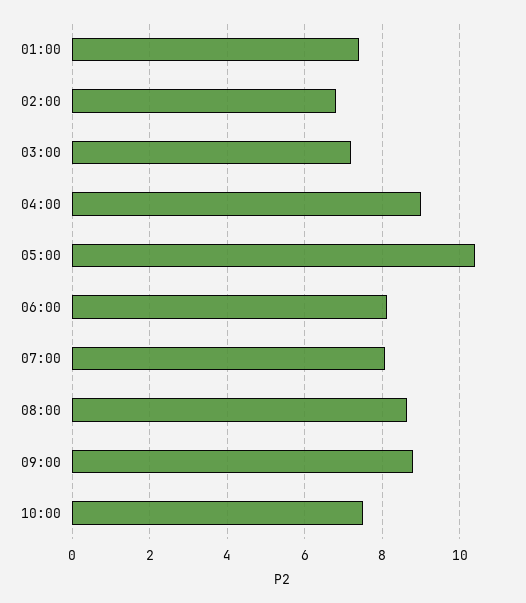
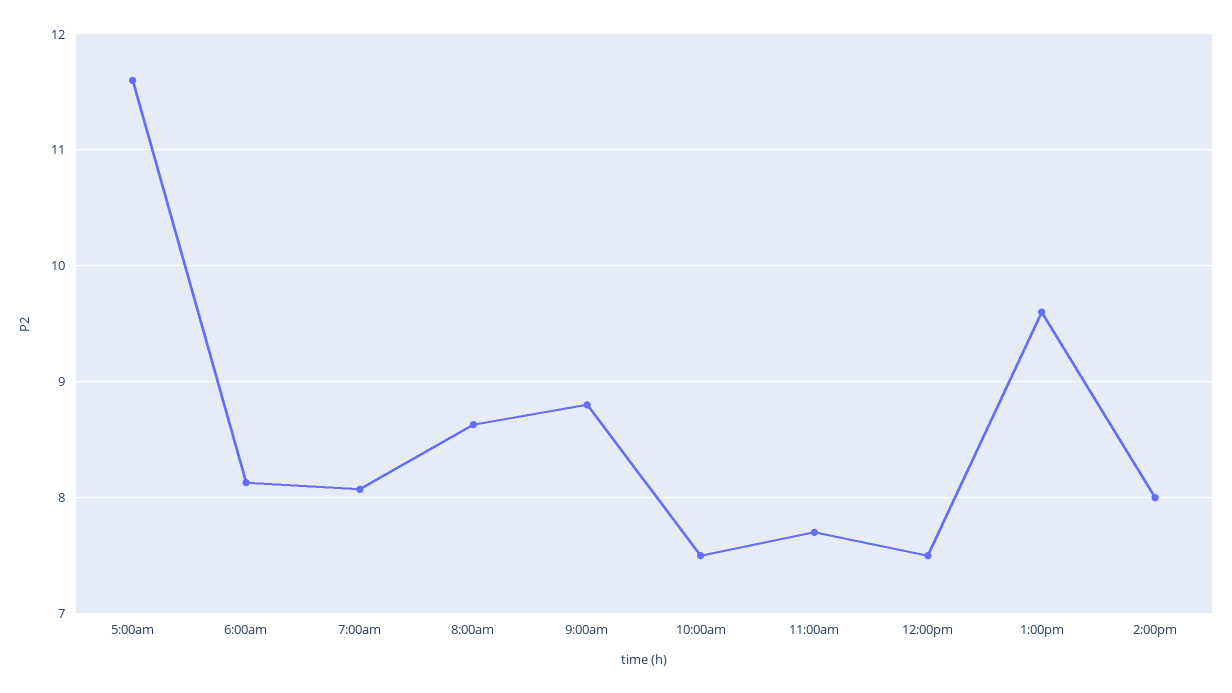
01:00: 7.4 -> none
02:00: 6.8 -> none
03:00: 7.2 -> none
04:00: 9 -> none
05:00: 10.4 -> 11.6
11:00am: none -> 7.7
12:00pm: none -> 7.5
1:00pm: none -> 9.6
2:00pm: none -> 8

